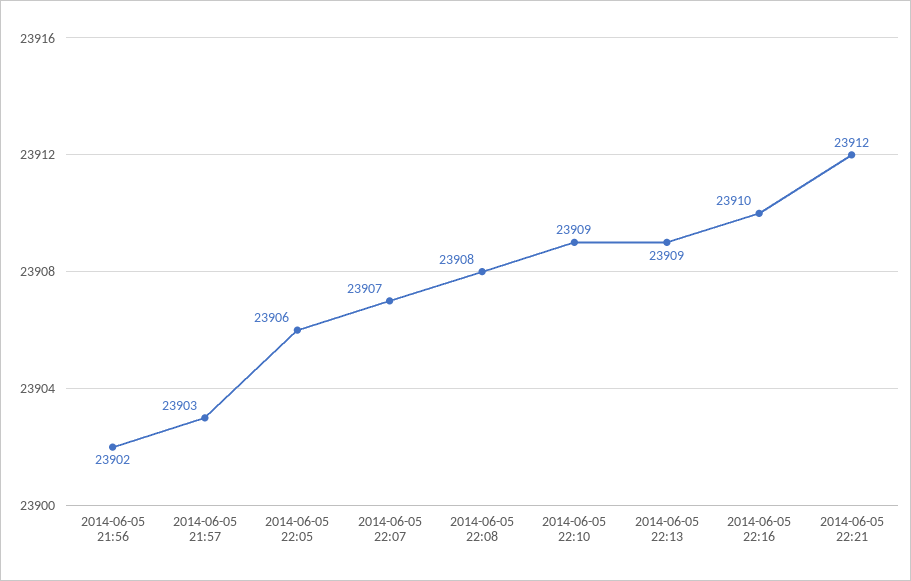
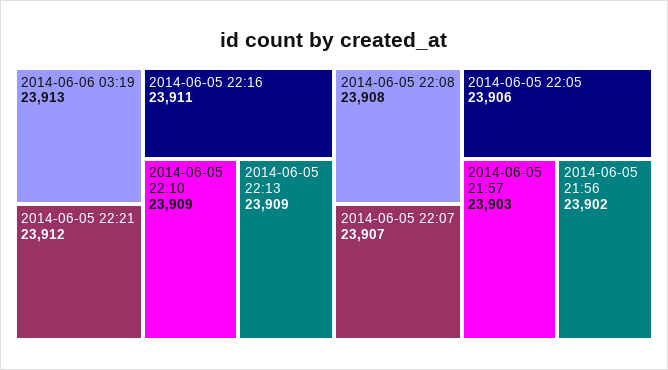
2014-06-05 22:16: 23910 -> 23911
2014-06-06 03:19: none -> 23913

